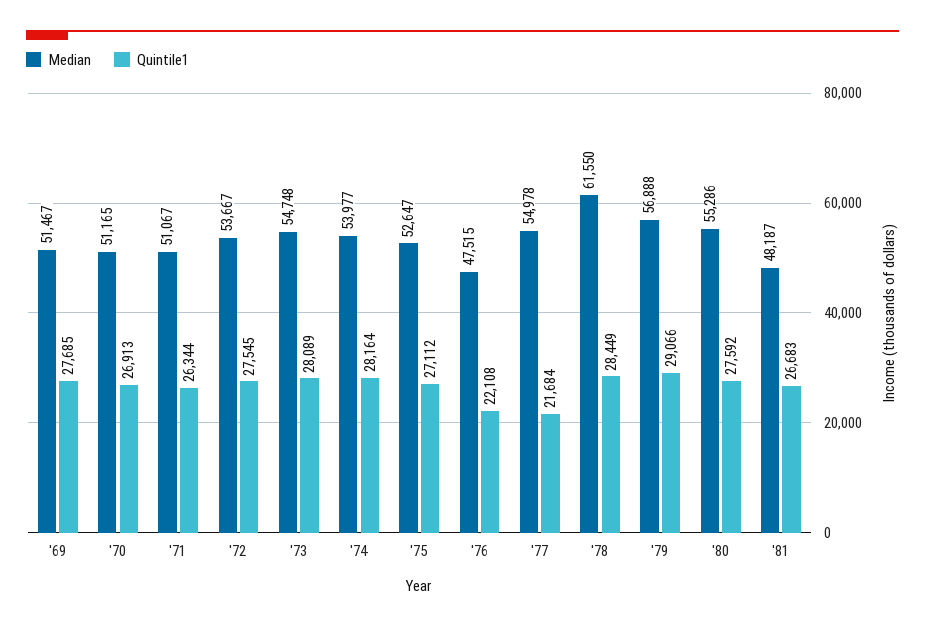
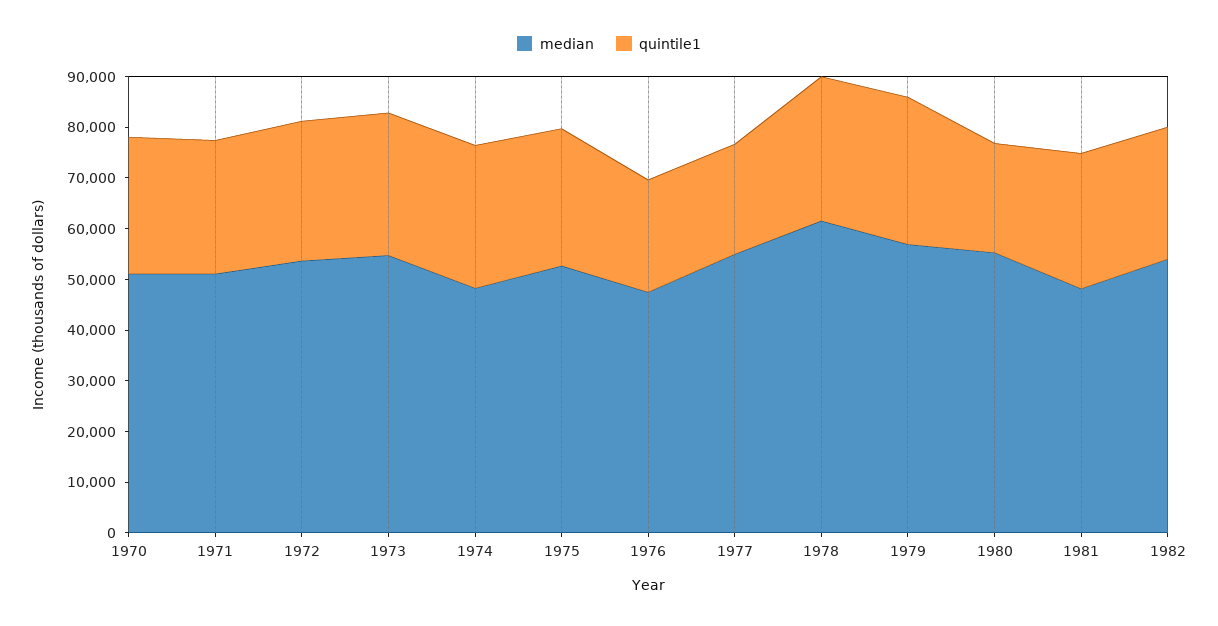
Median, '69: 51467 -> none
Quintile1, '69: 27685 -> none
Median, '74: 53977 -> 48000
Quintile1, '80: 27592 -> 22000
Median, 1982: none -> 54000
Quintile1, 1982: none -> 26000

